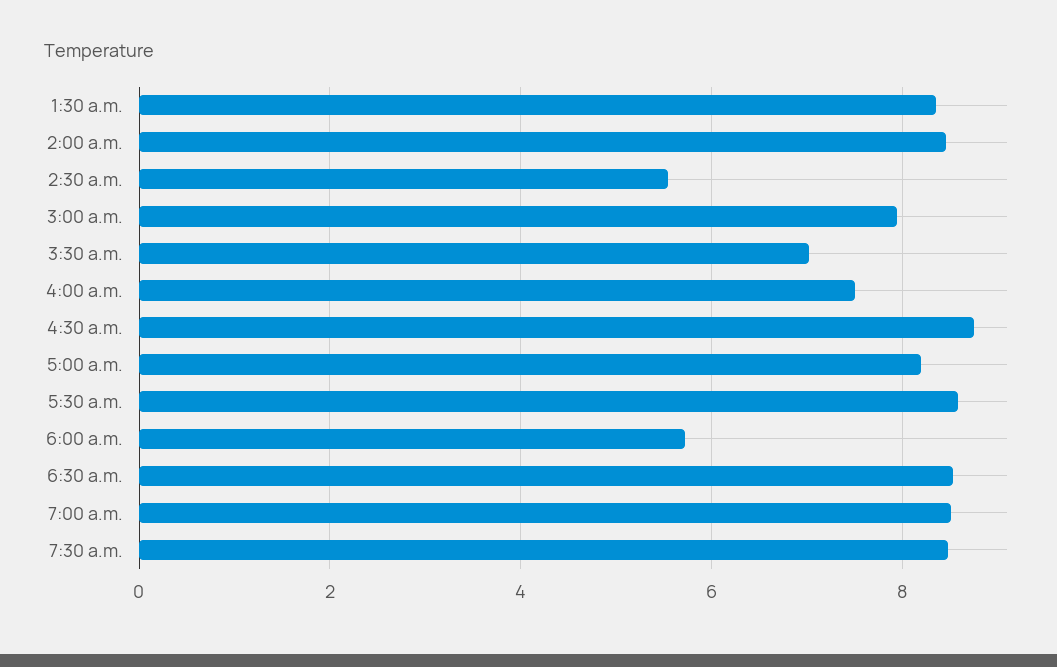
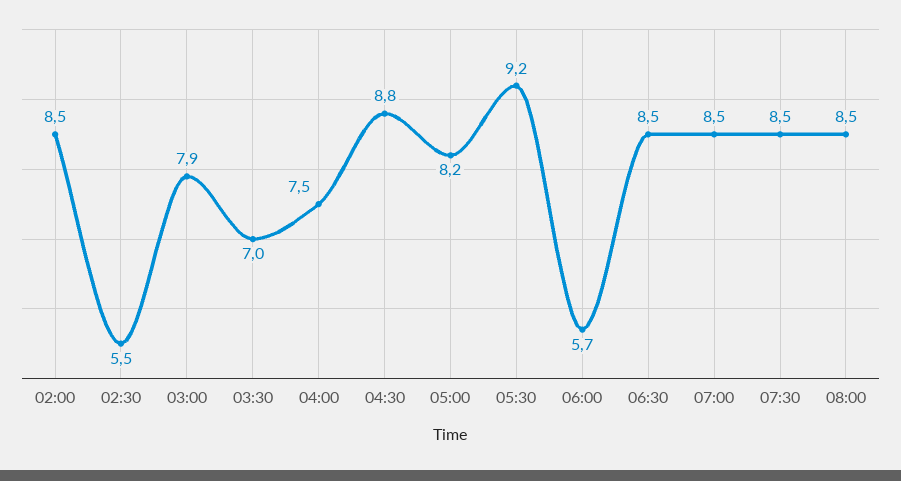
1:30 a.m.: 8.4 -> none
5:30 a.m.: 8.6 -> 9.2
08:00: none -> 8.5

